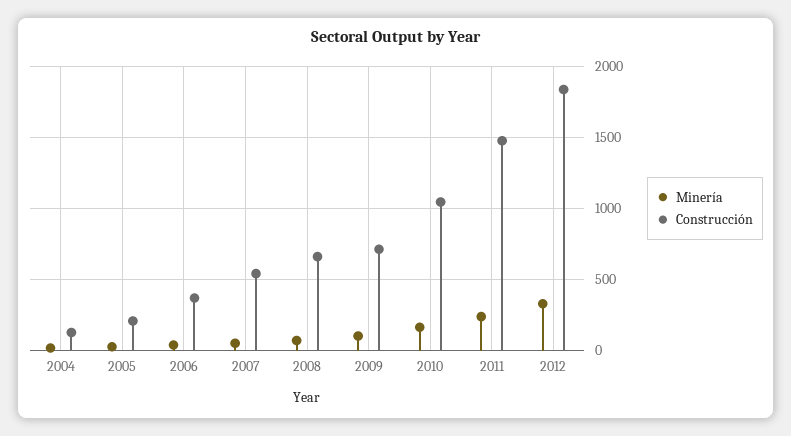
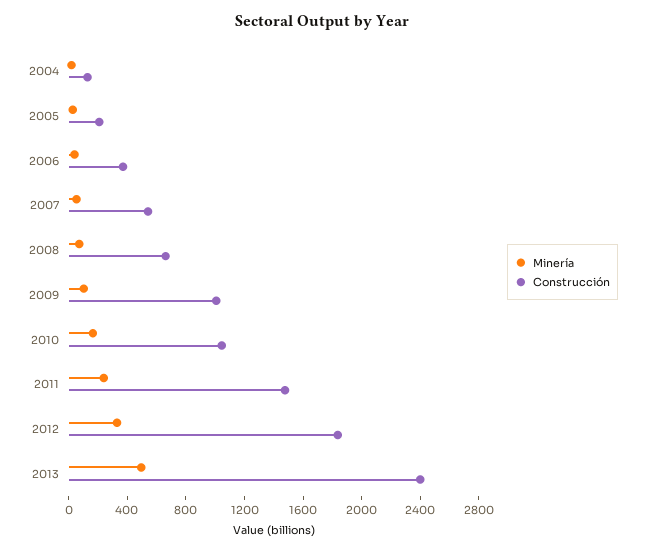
Construcción, 2009: 700 -> 1000
Minería, 2013: none -> 500
Construcción, 2013: none -> 2400

